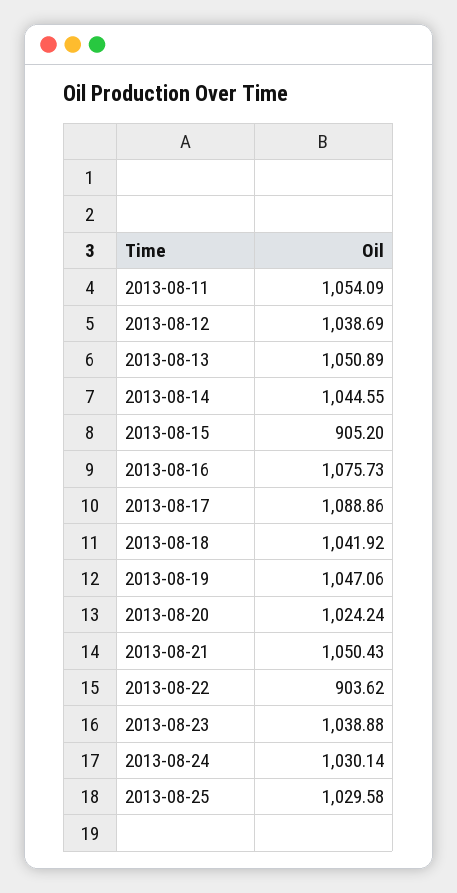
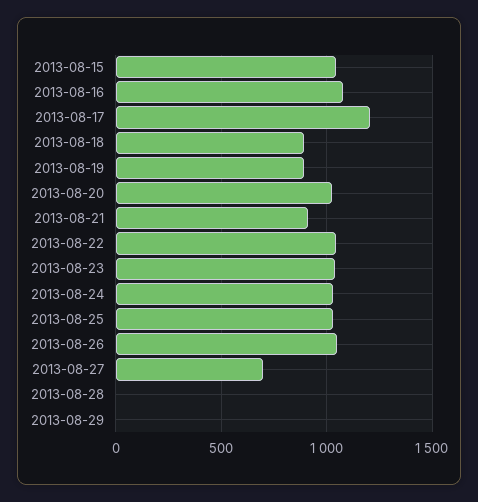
2013-08-11: 1054.09 -> none
2013-08-12: 1038.69 -> none
2013-08-13: 1050.89 -> none
2013-08-14: 1044.55 -> none
2013-08-15: 905.2 -> 1050
2013-08-17: 1088.86 -> 1200
2013-08-18: 1041.92 -> 900
2013-08-19: 1047.06 -> 900
2013-08-21: 1050.43 -> 900
2013-08-22: 903.62 -> 1050
2013-08-26: none -> 1050
2013-08-27: none -> 700
2013-08-28: none -> 0
2013-08-29: none -> 0

